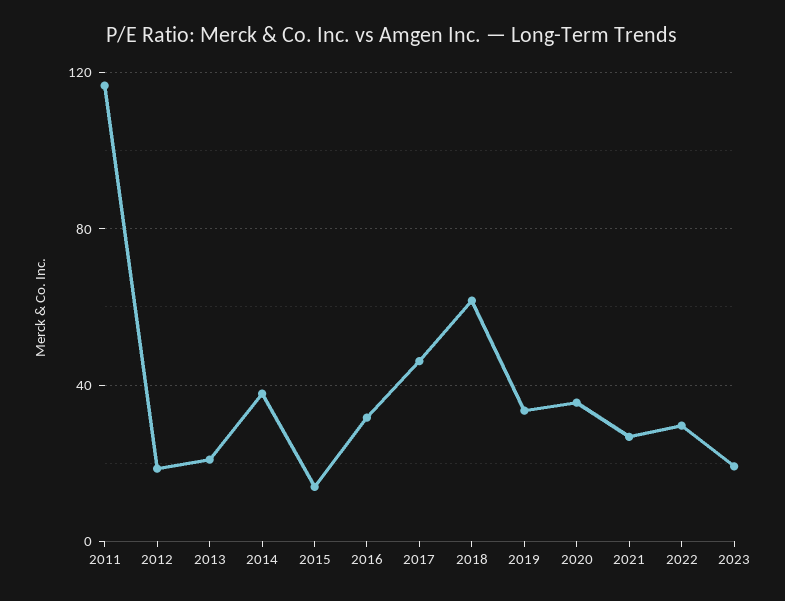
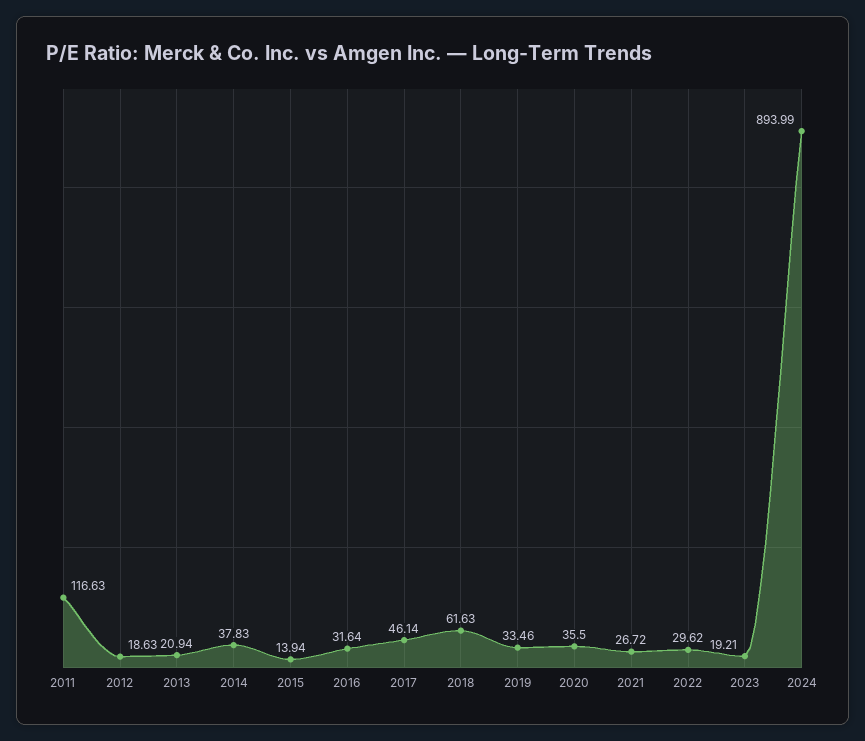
2024: none -> 893.99

